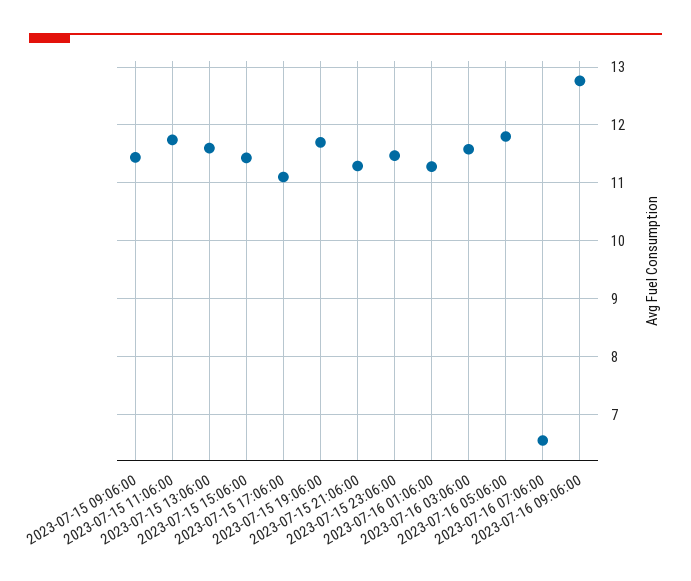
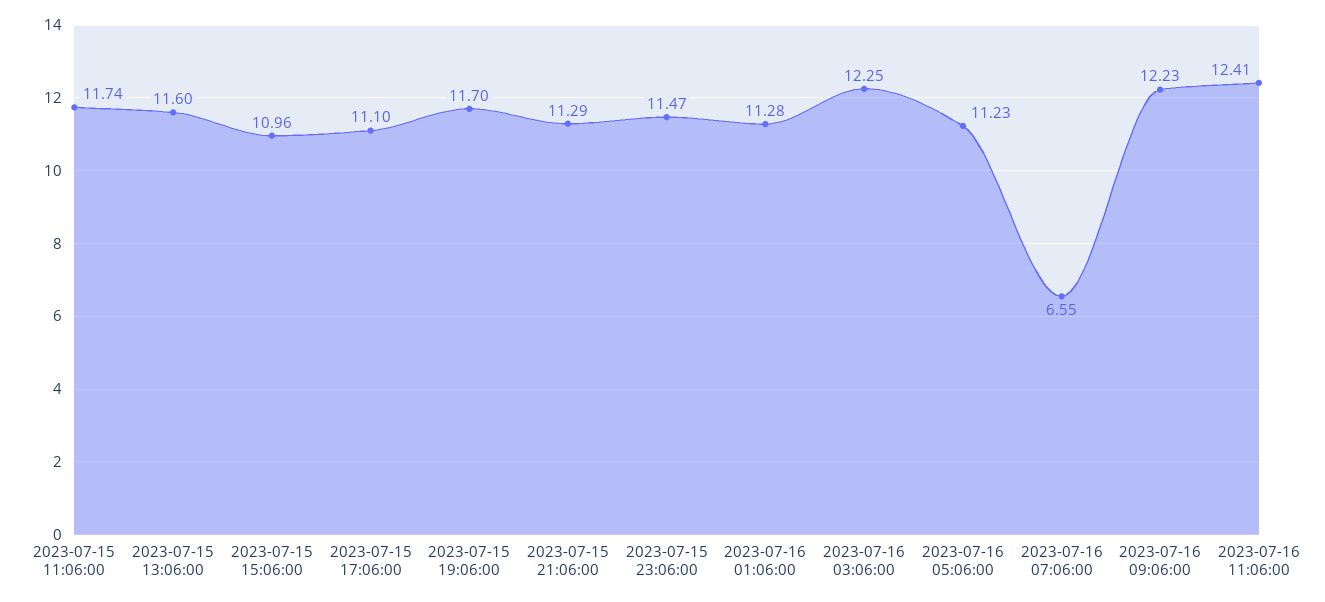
2023-07-15 09:06:00: 11.4 -> none
2023-07-15 15:06:00: 11.4 -> 10.96
2023-07-16 03:06:00: 11.6 -> 12.25
2023-07-16 05:06:00: 11.8 -> 11.23
2023-07-16 09:06:00: 12.8 -> 12.23
2023-07-16 11:06:00: none -> 12.41

